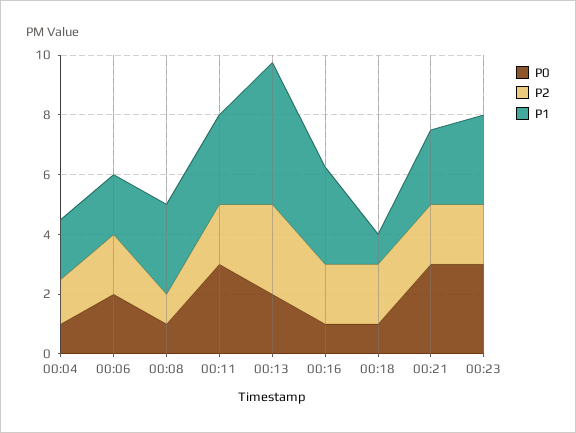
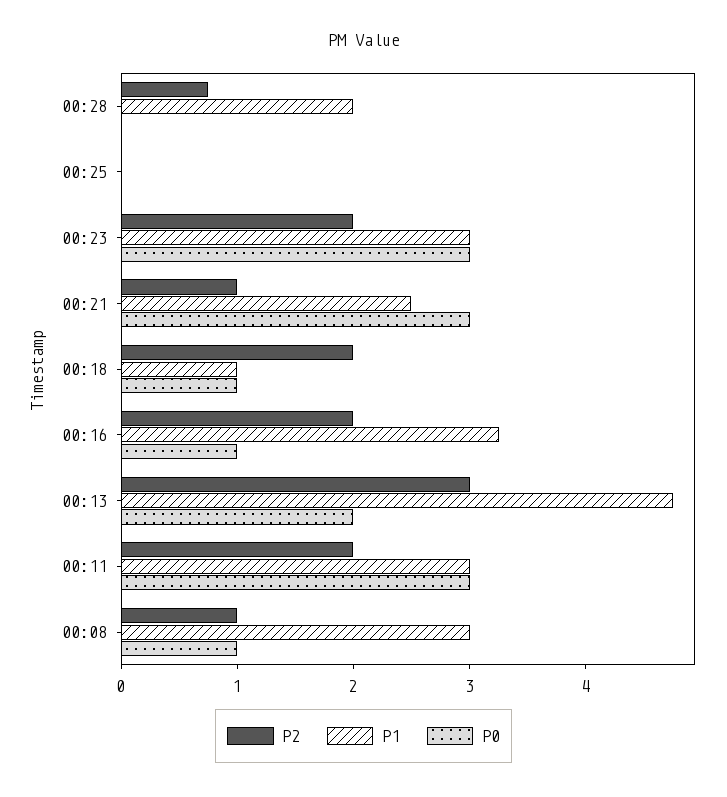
P0, 00:04: 1 -> none
P2, 00:04: 1.5 -> none
P1, 00:04: 2 -> none
P0, 00:06: 2 -> none
P2, 00:06: 2 -> none
P1, 00:06: 2 -> none
P2, 00:21: 2 -> 1
P2, 00:28: none -> 0.8
P1, 00:28: none -> 2
P0, 00:28: none -> 0
P2, 00:25: none -> 0
P1, 00:25: none -> 0
P0, 00:25: none -> 0

